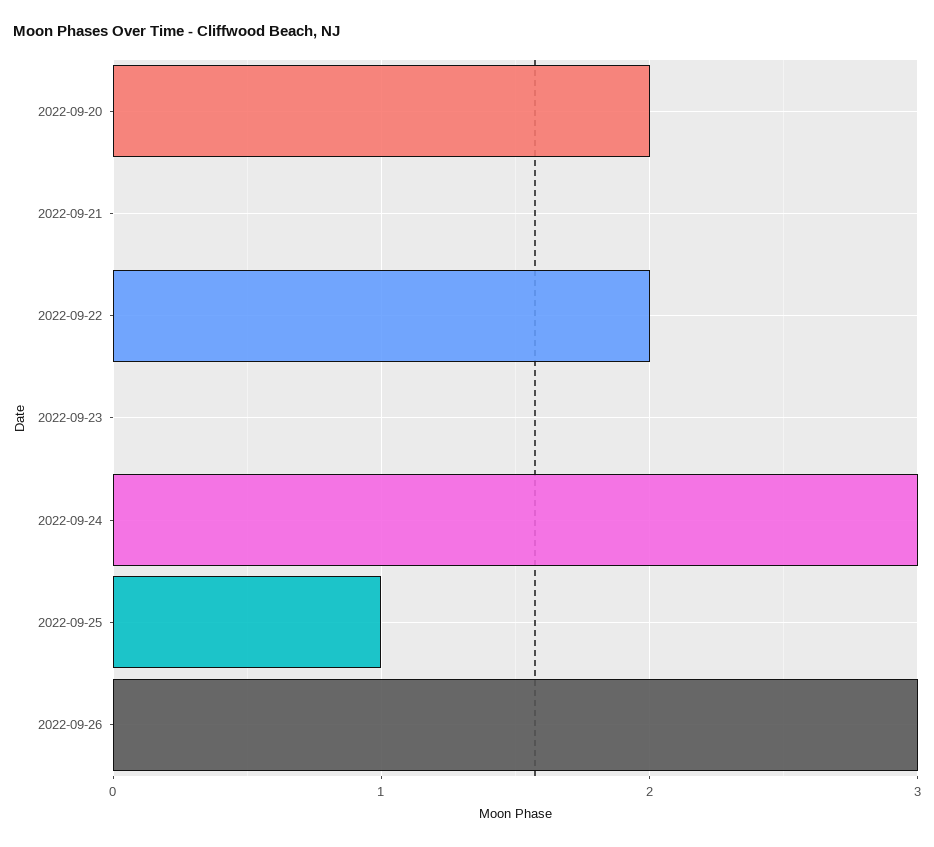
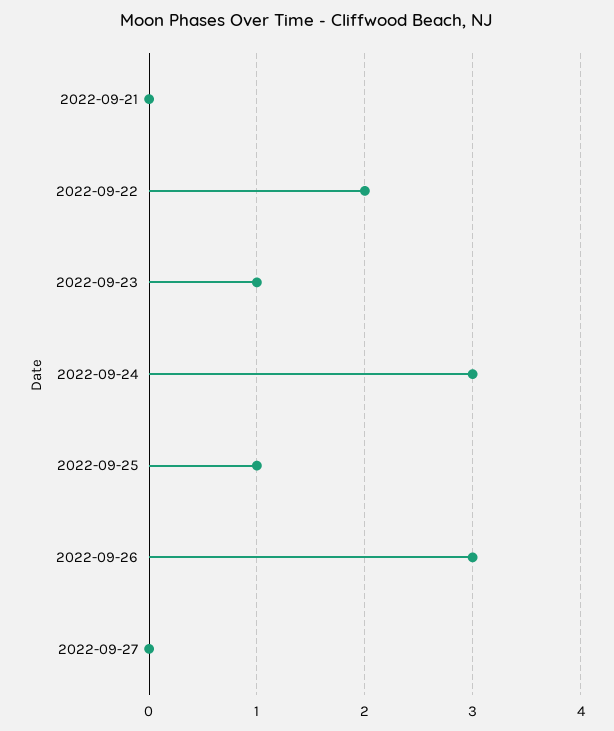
2022-09-20: 2 -> none
2022-09-23: 0 -> 1
2022-09-27: none -> 0

